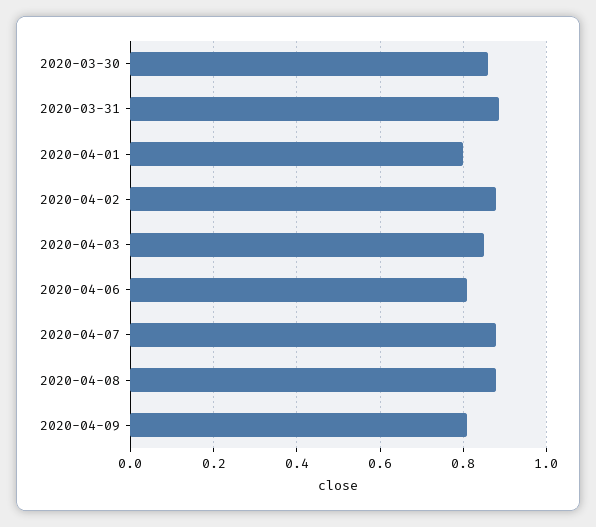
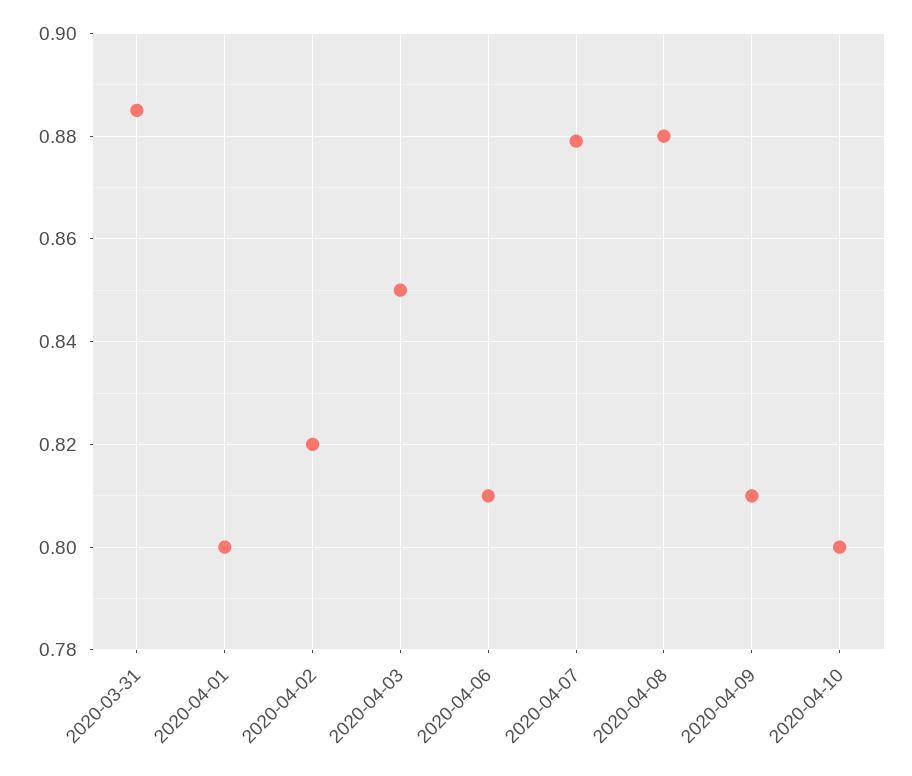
2020-03-30: 0.86 -> none
2020-04-02: 0.88 -> 0.82
2020-04-10: none -> 0.8

